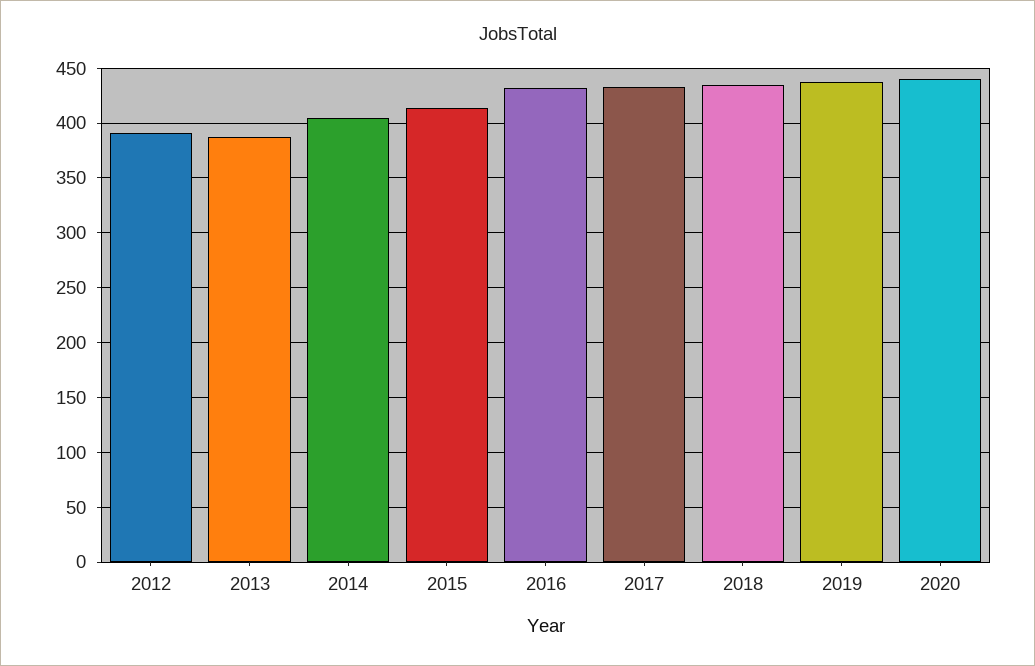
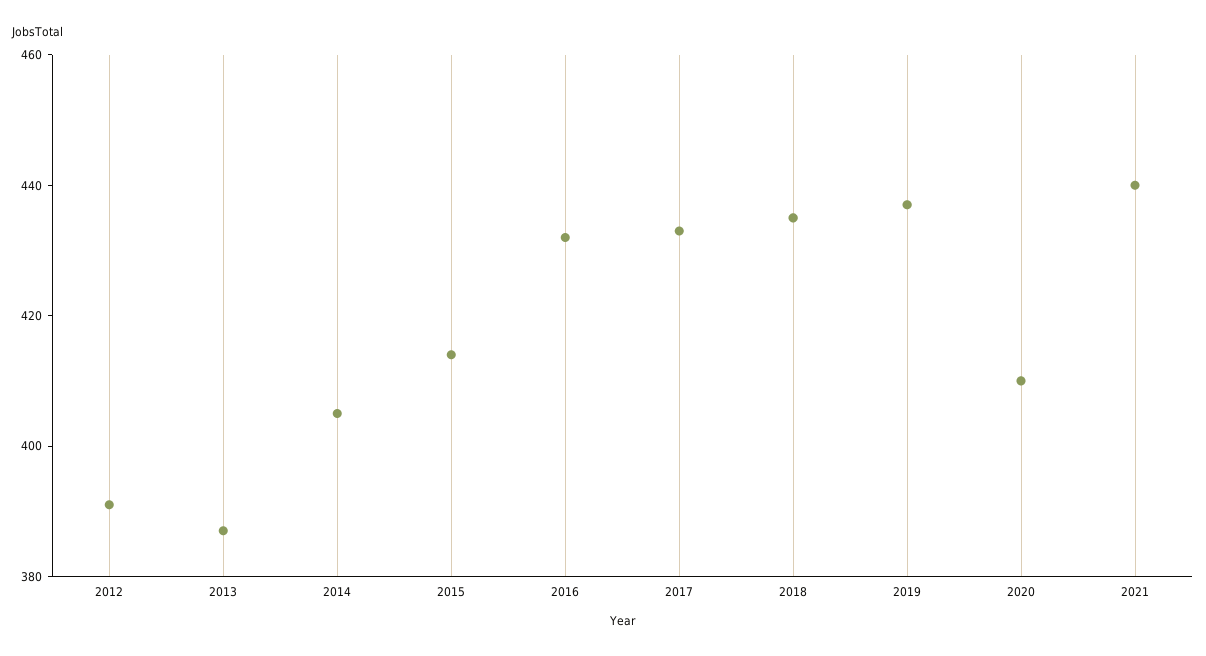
2020: 440 -> 410
2021: none -> 440

